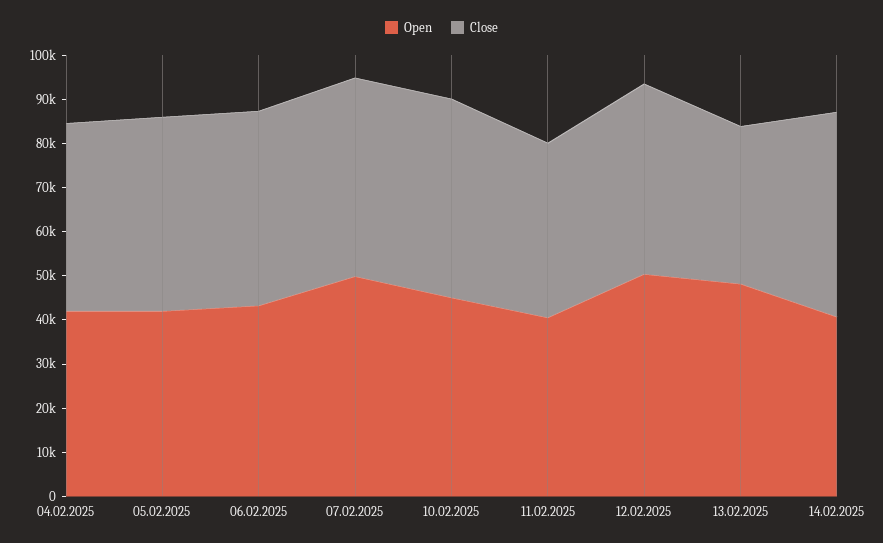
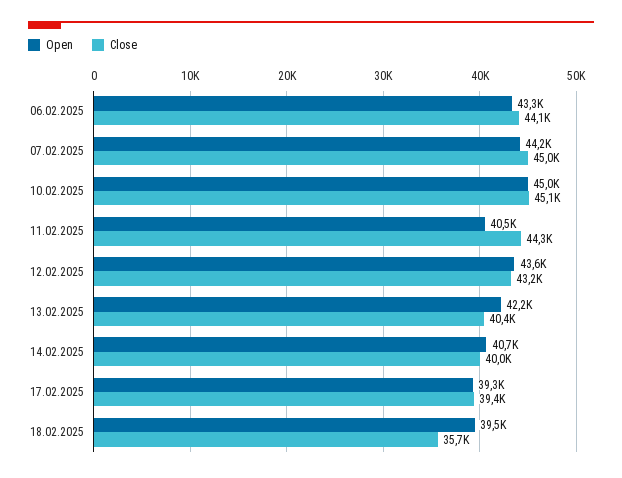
Open, 04.02.2025: 42000 -> none
Close, 04.02.2025: 42000 -> none
Open, 05.02.2025: 42000 -> none
Close, 05.02.2025: 44000 -> none
Open, 07.02.2025: 50000 -> 44200
Close, 11.02.2025: 40000 -> 44300
Open, 12.02.2025: 50000 -> 43600
Open, 13.02.2025: 48000 -> 42200
Close, 13.02.2025: 36000 -> 40400
Close, 14.02.2025: 46000 -> 40000
Open, 17.02.2025: none -> 39300
Close, 17.02.2025: none -> 39400
Open, 18.02.2025: none -> 39500
Close, 18.02.2025: none -> 35700

